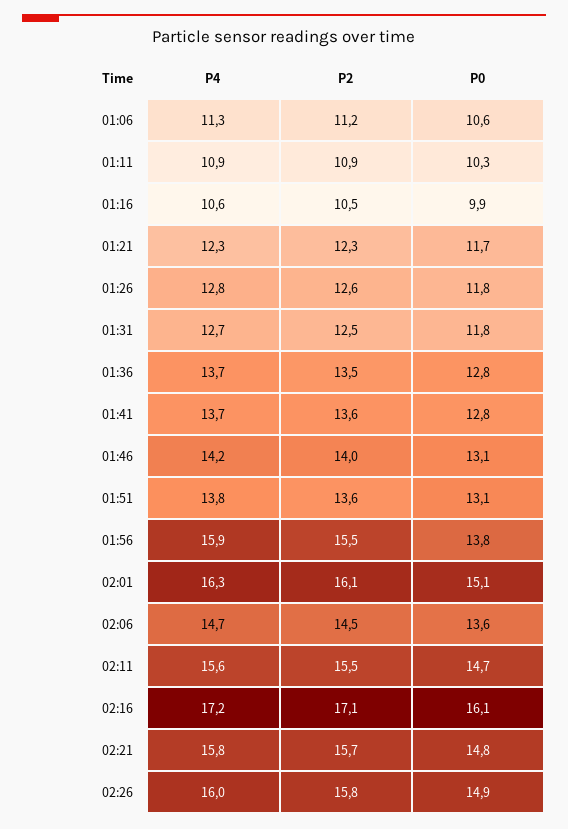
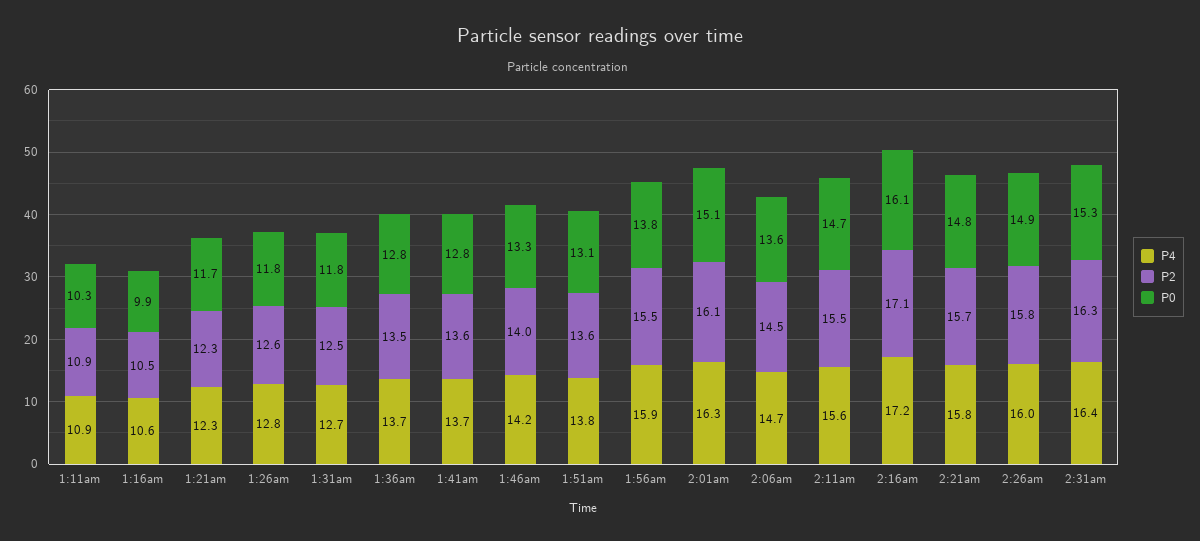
P4, 01:06: 11.3 -> none
P2, 01:06: 11.2 -> none
P0, 01:06: 10.6 -> none
P0, 01:46: 13.1 -> 13.3
P4, 2:31am: none -> 16.4
P2, 2:31am: none -> 16.3
P0, 2:31am: none -> 15.3

